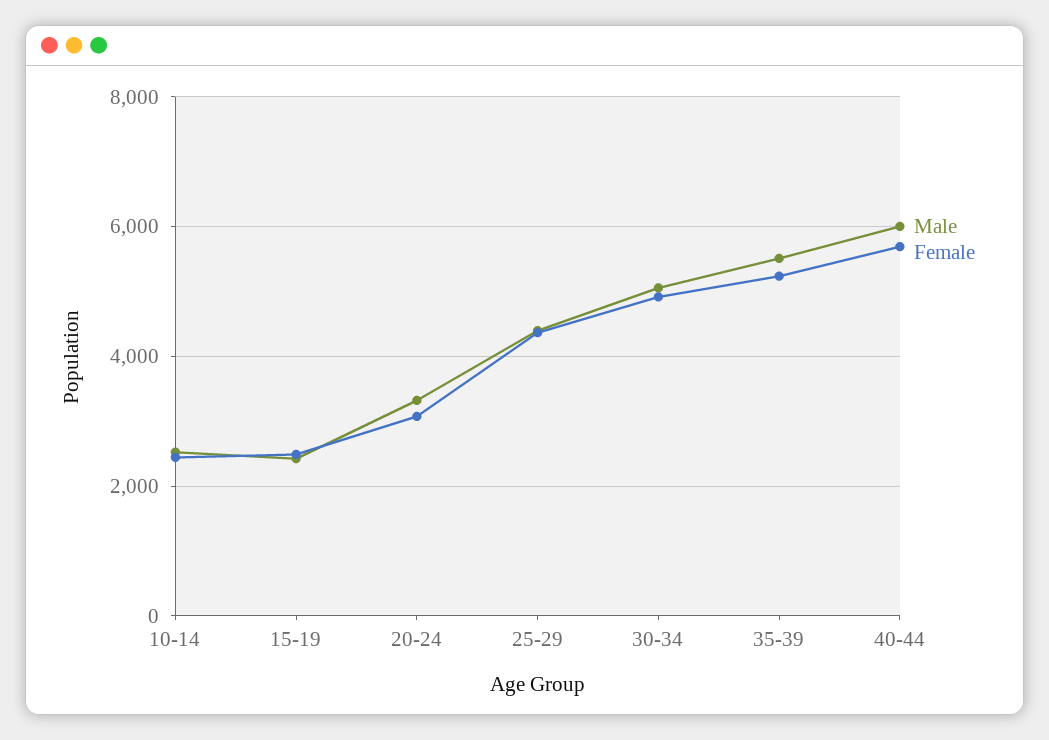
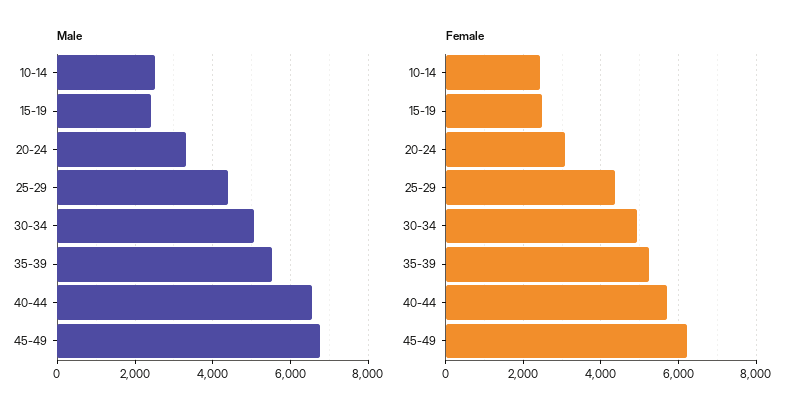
Male, 40-44: 6000 -> 6600
Male, 45-49: none -> 6800
Female, 45-49: none -> 6200

